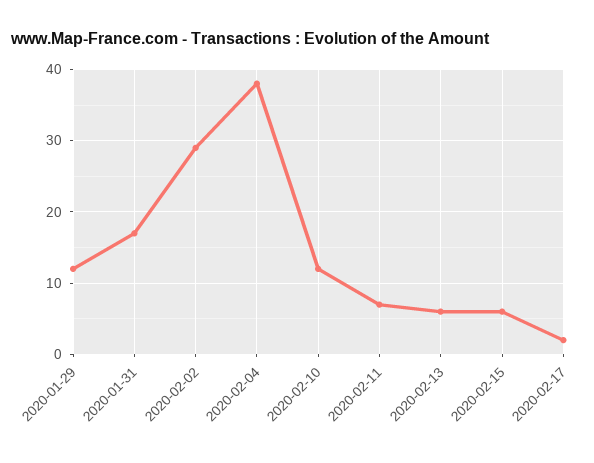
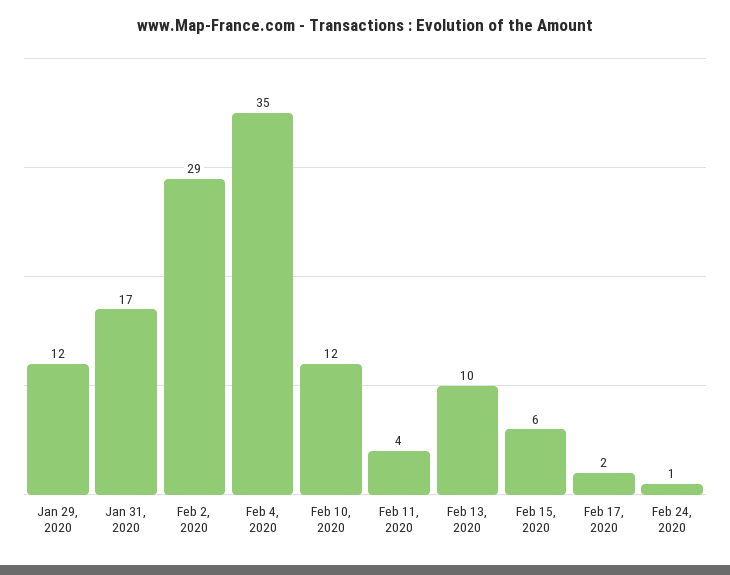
2020-02-04: 38 -> 35
2020-02-11: 7 -> 4
2020-02-13: 6 -> 10
Feb 24, 2020: none -> 1

